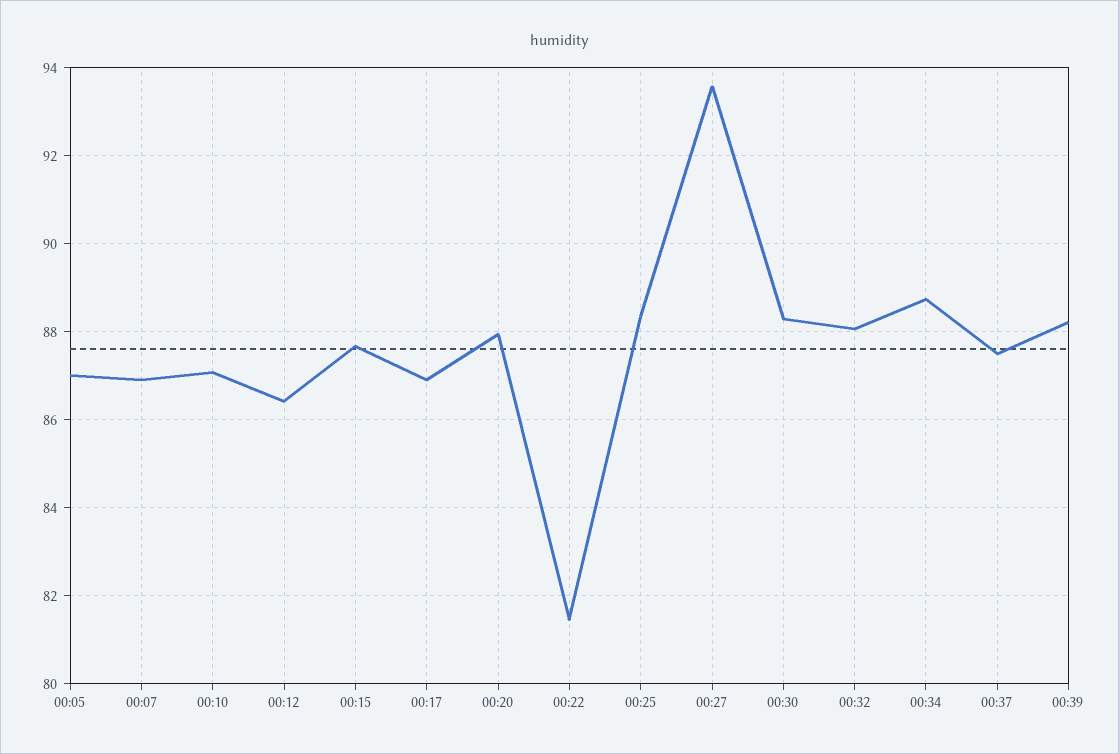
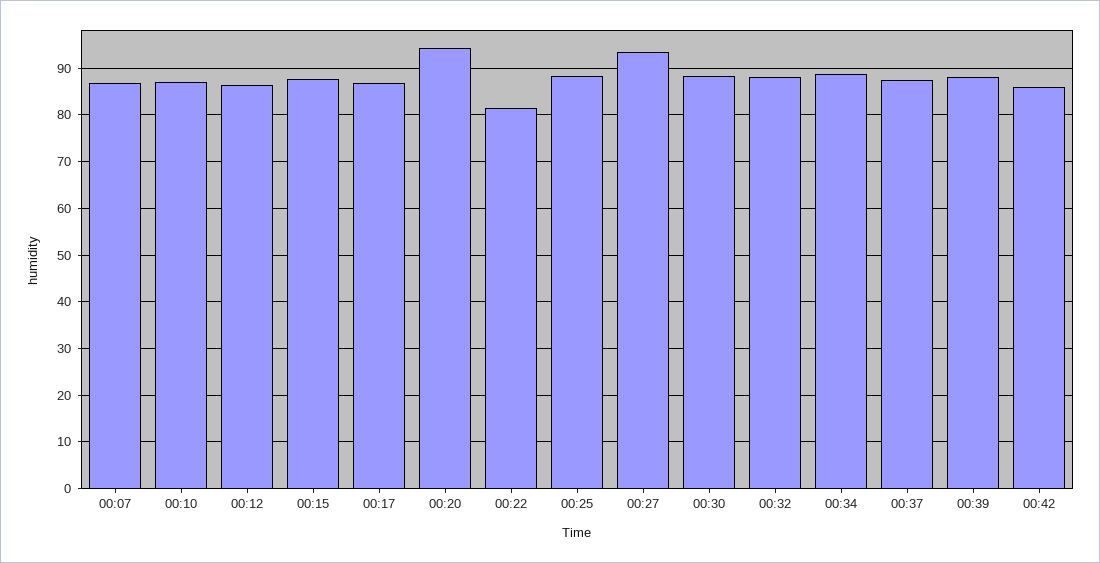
00:05: 87 -> none
00:20: 88 -> 94
00:42: none -> 86

